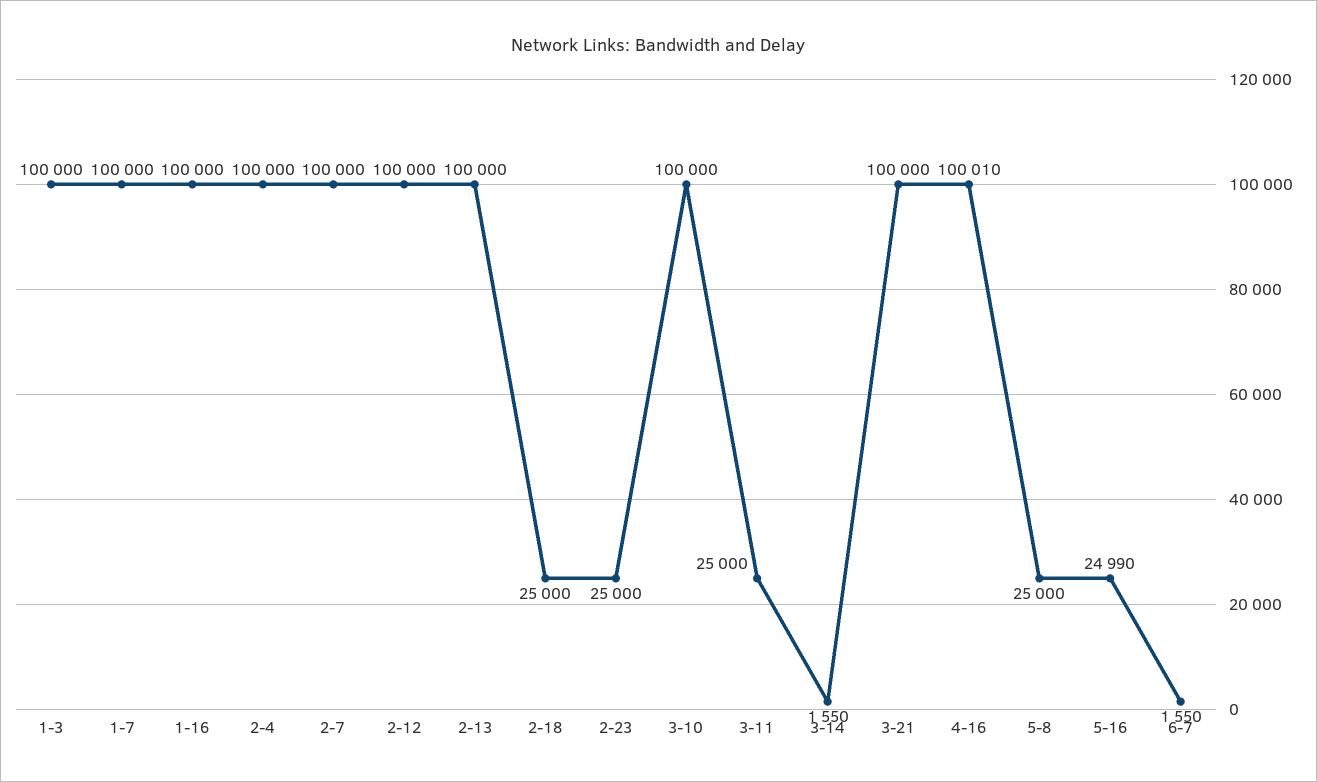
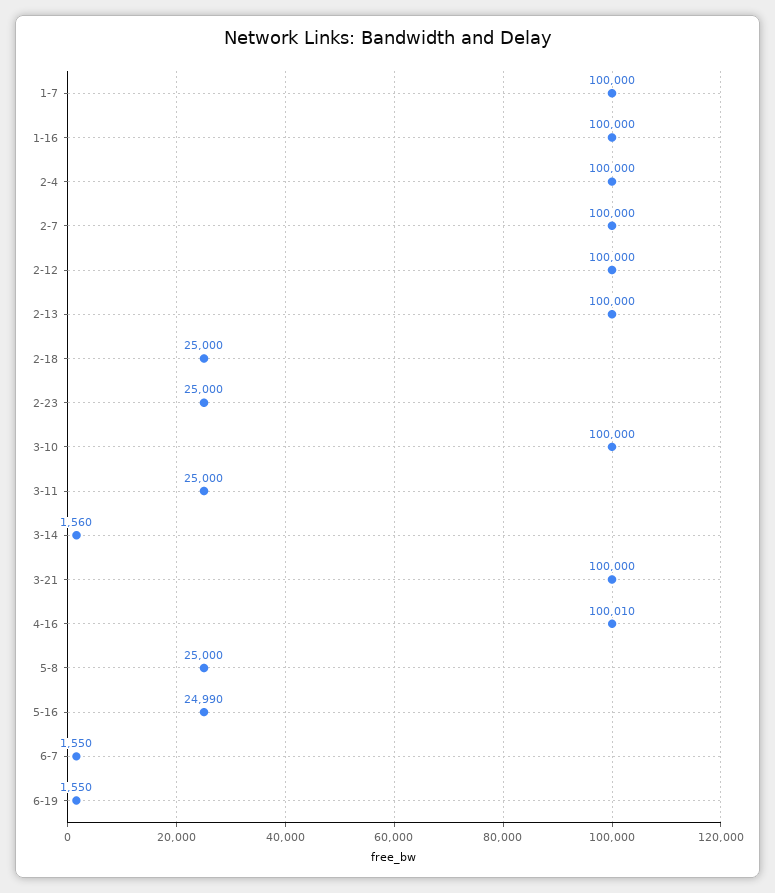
1-3: 100000 -> none
3-14: 1550 -> 1560
6-19: none -> 1550

